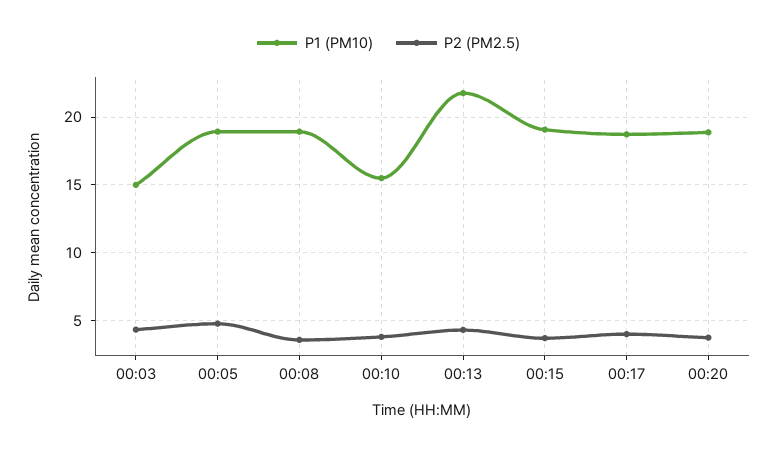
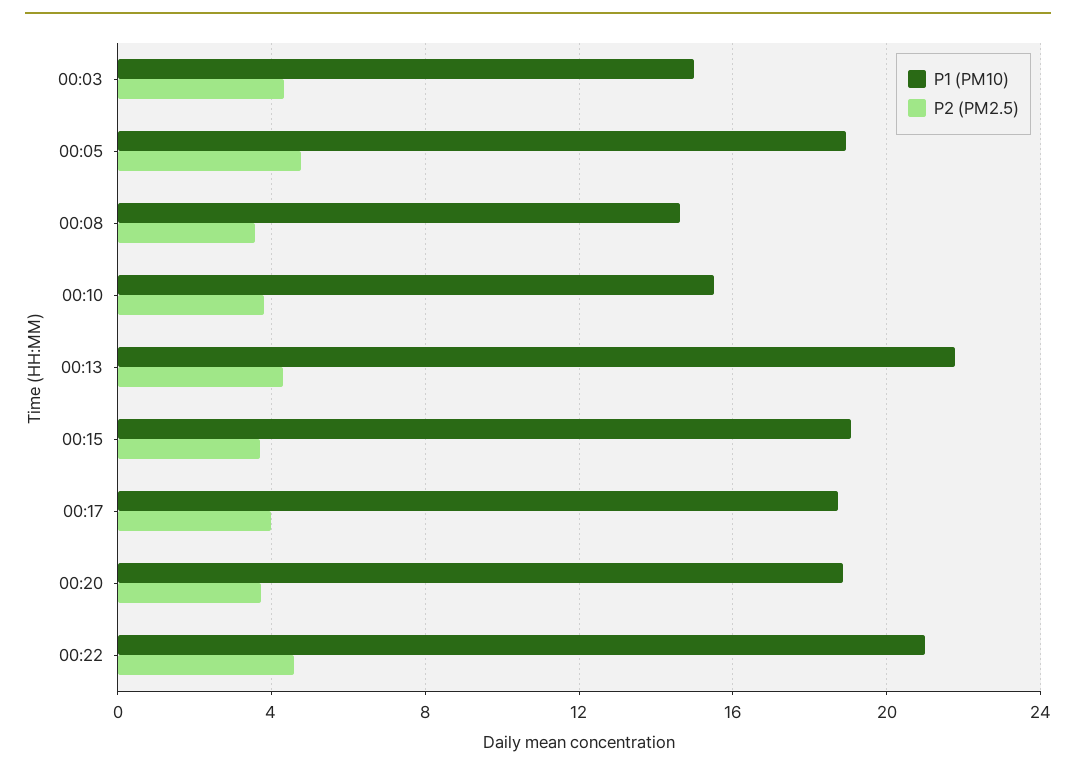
P1 (PM10), 00:08: 19 -> 14.5
P1 (PM10), 00:22: none -> 21
P2 (PM2.5), 00:22: none -> 4.5

